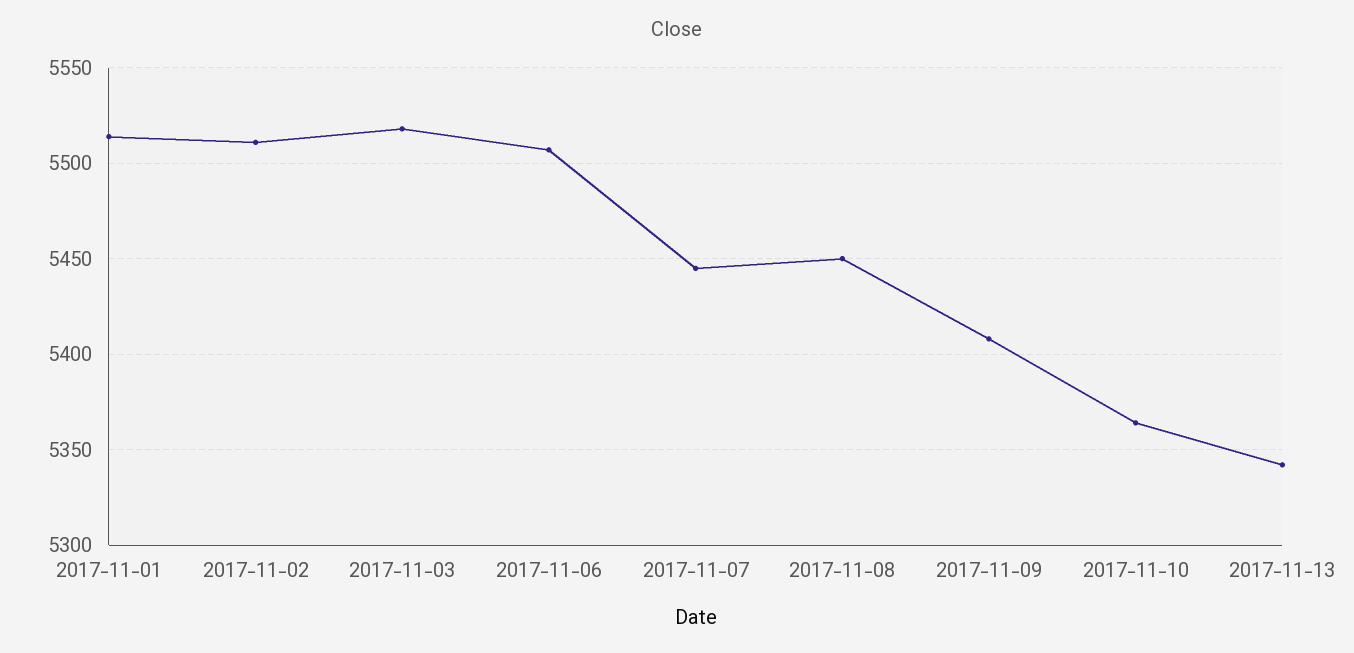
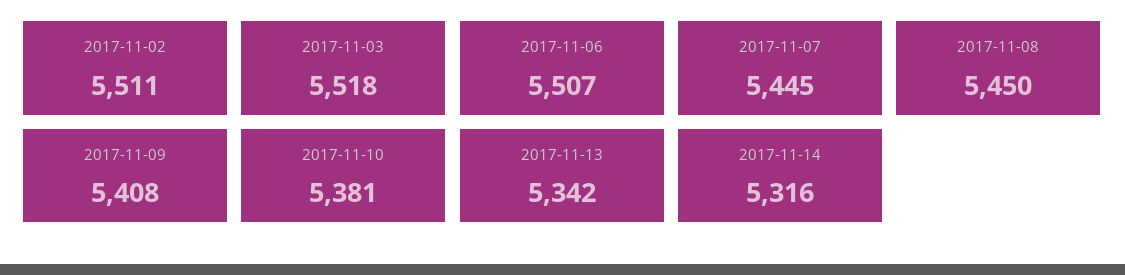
2017-11-01: 5515 -> none
2017-11-10: 5365 -> 5381
2017-11-14: none -> 5316

